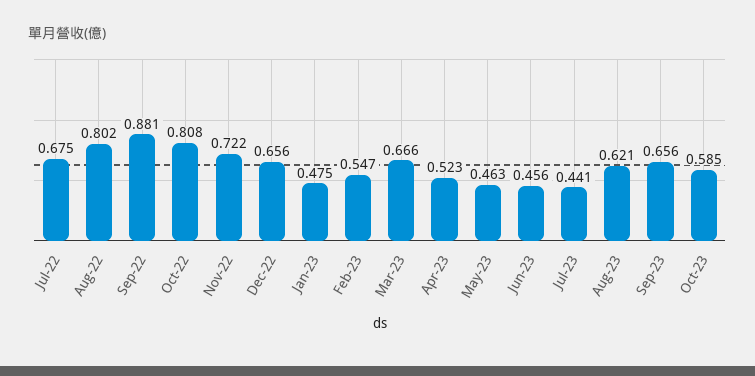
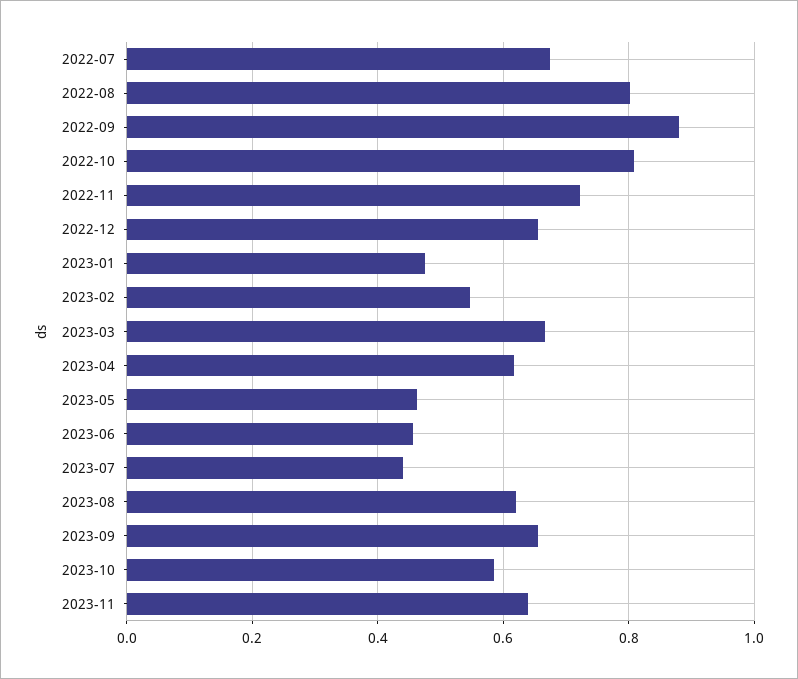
Apr-23: 0.523 -> 0.62
2023-11: none -> 0.64

